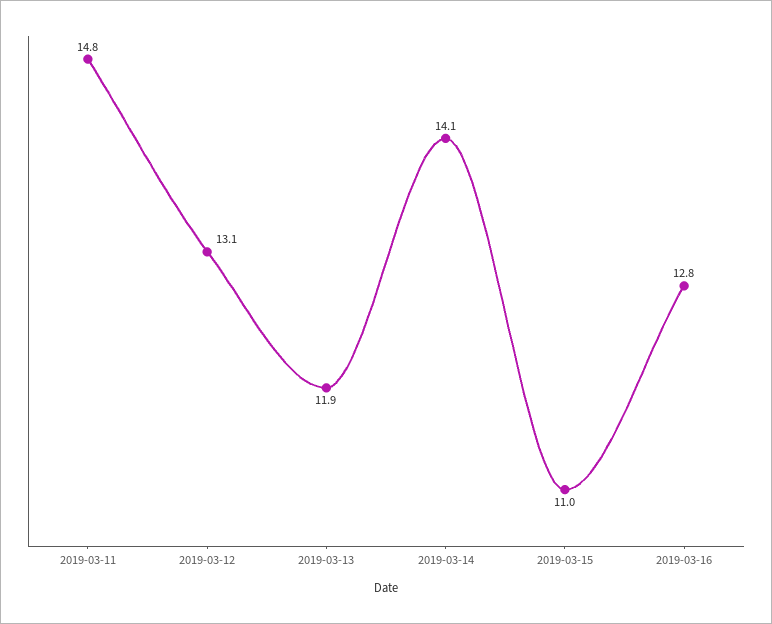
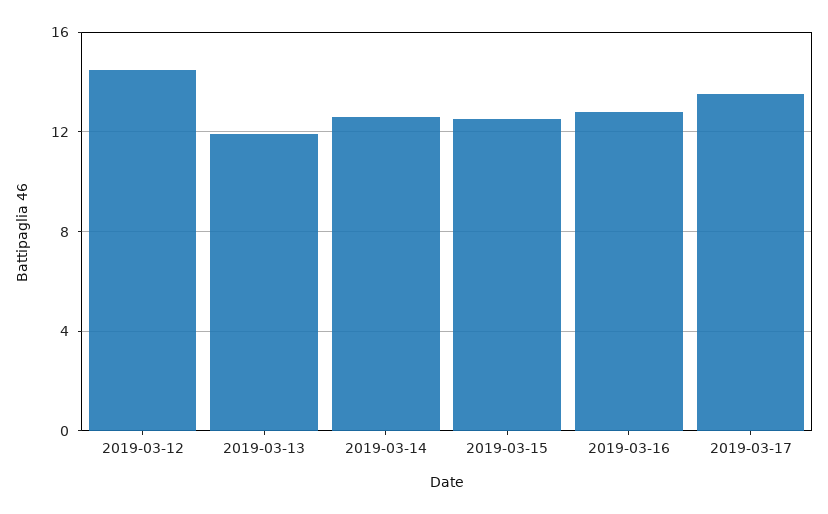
2019-03-11: 14.8 -> none
2019-03-12: 13.1 -> 14.5
2019-03-14: 14.1 -> 12.5
2019-03-15: 11 -> 12.5
2019-03-17: none -> 13.5

